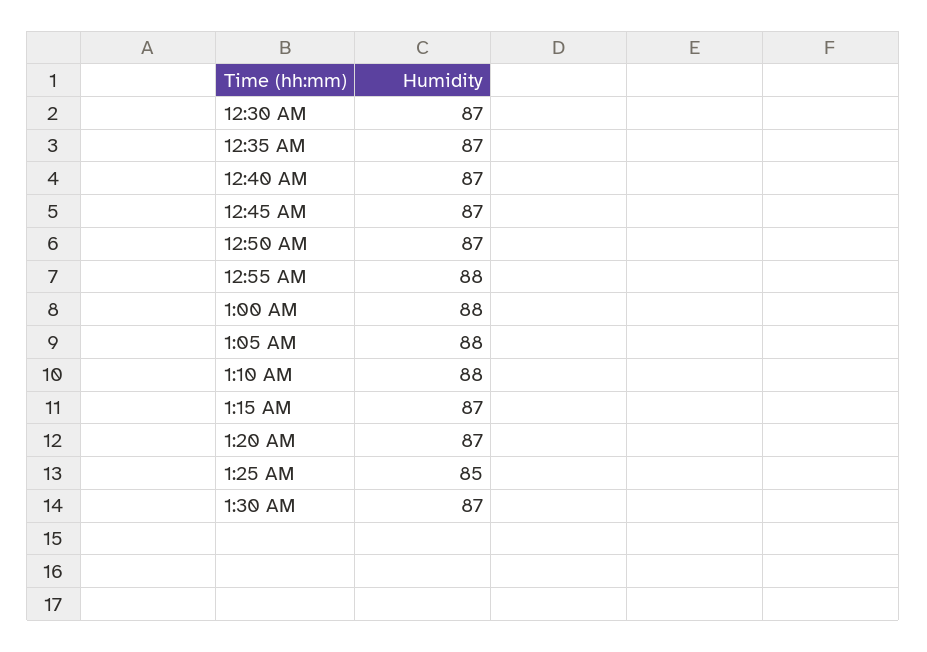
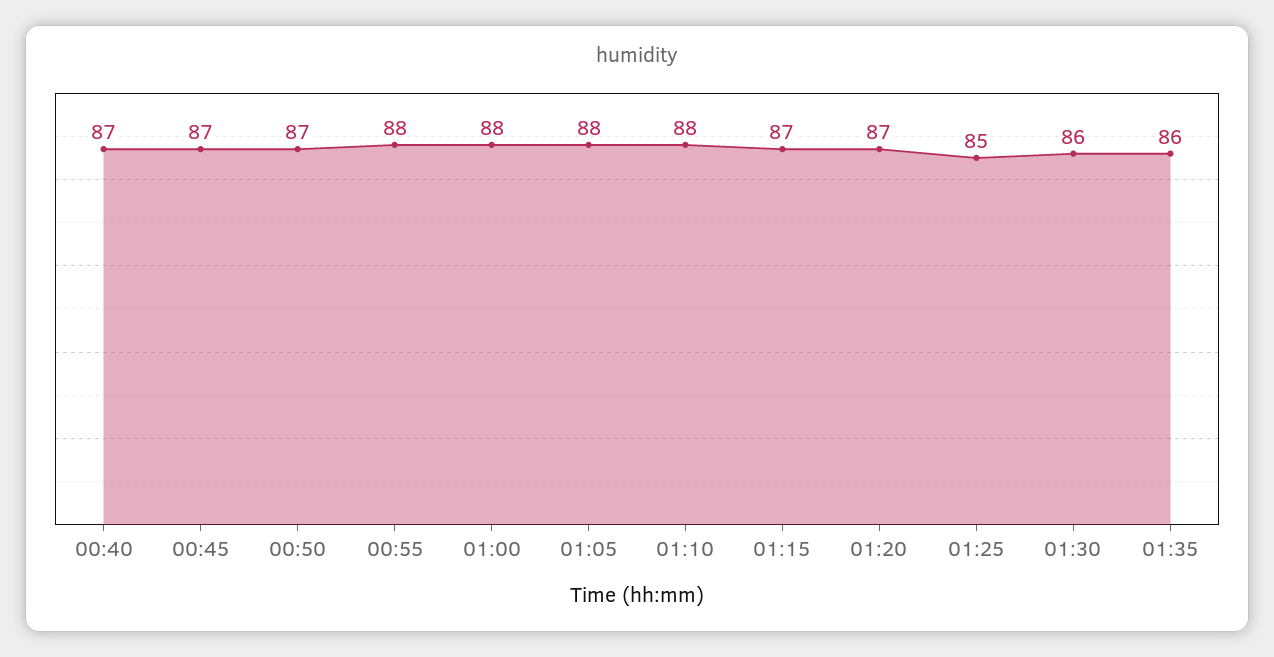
12:30 AM: 87 -> none
12:35 AM: 87 -> none
1:30 AM: 87 -> 86
01:35: none -> 86

